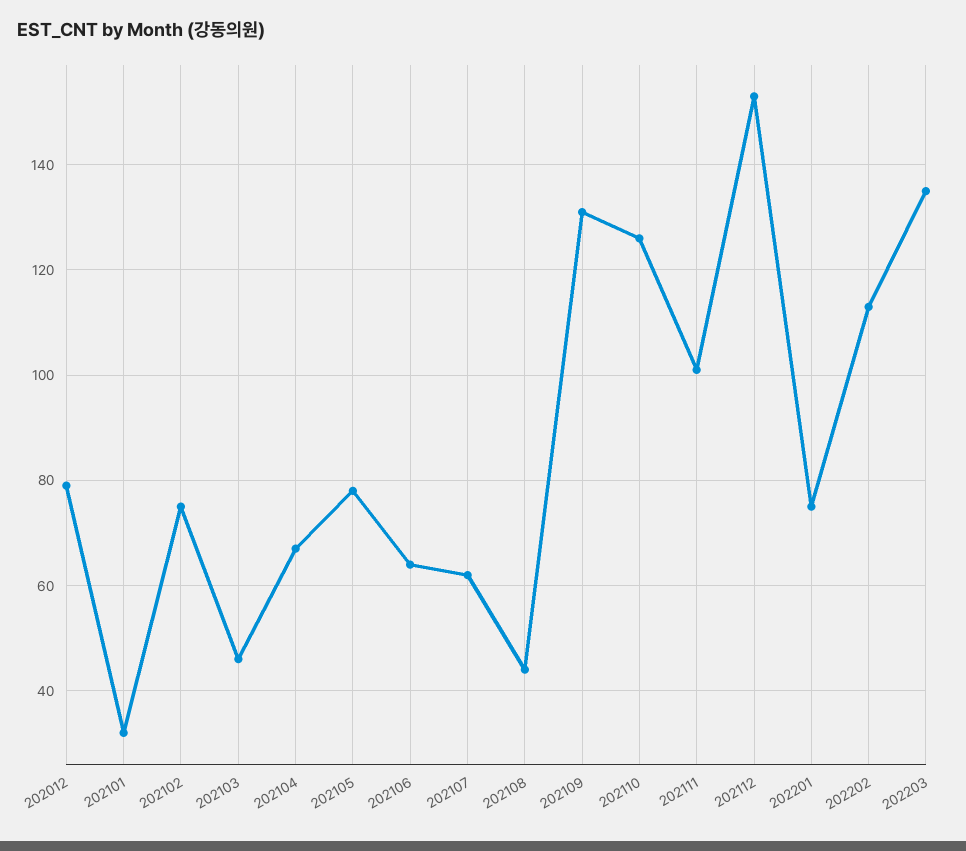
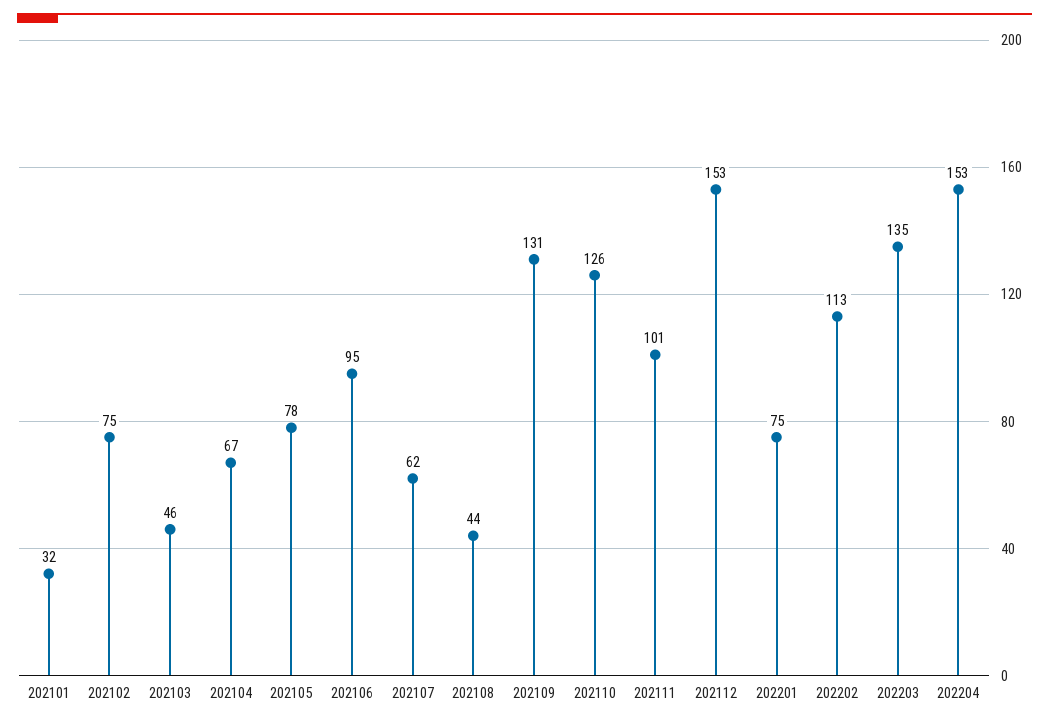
202012: 80 -> none
202106: 65 -> 95
202204: none -> 153

